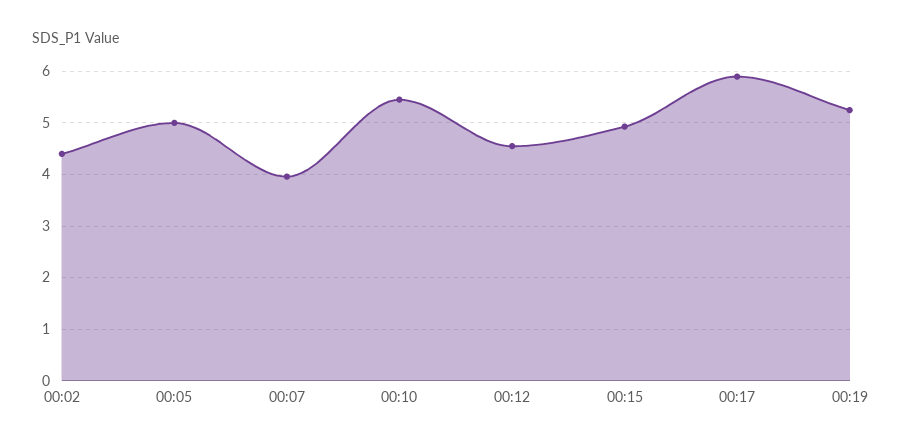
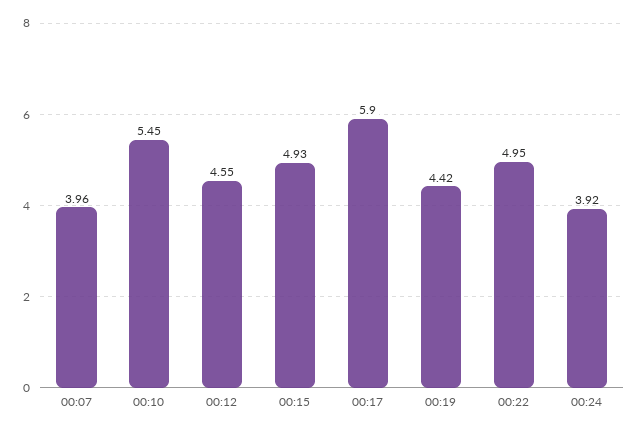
00:02: 4.4 -> none
00:05: 5 -> none
00:19: 5.2 -> 4.42
00:22: none -> 4.95
00:24: none -> 3.92

